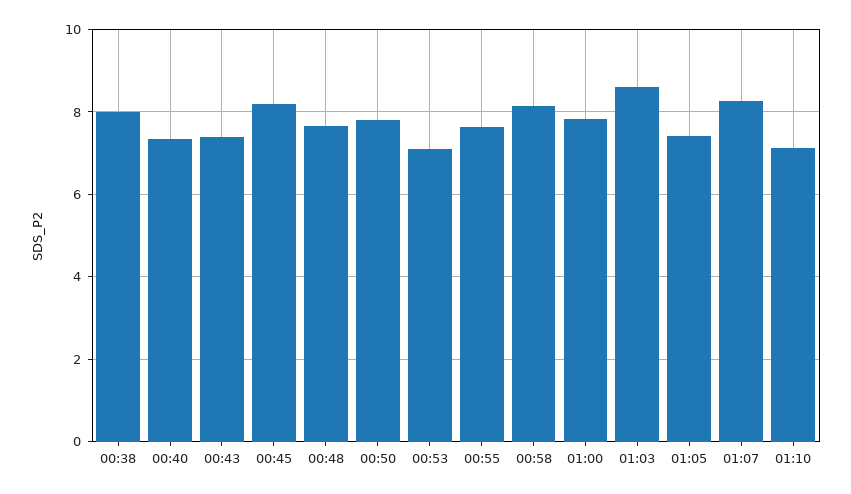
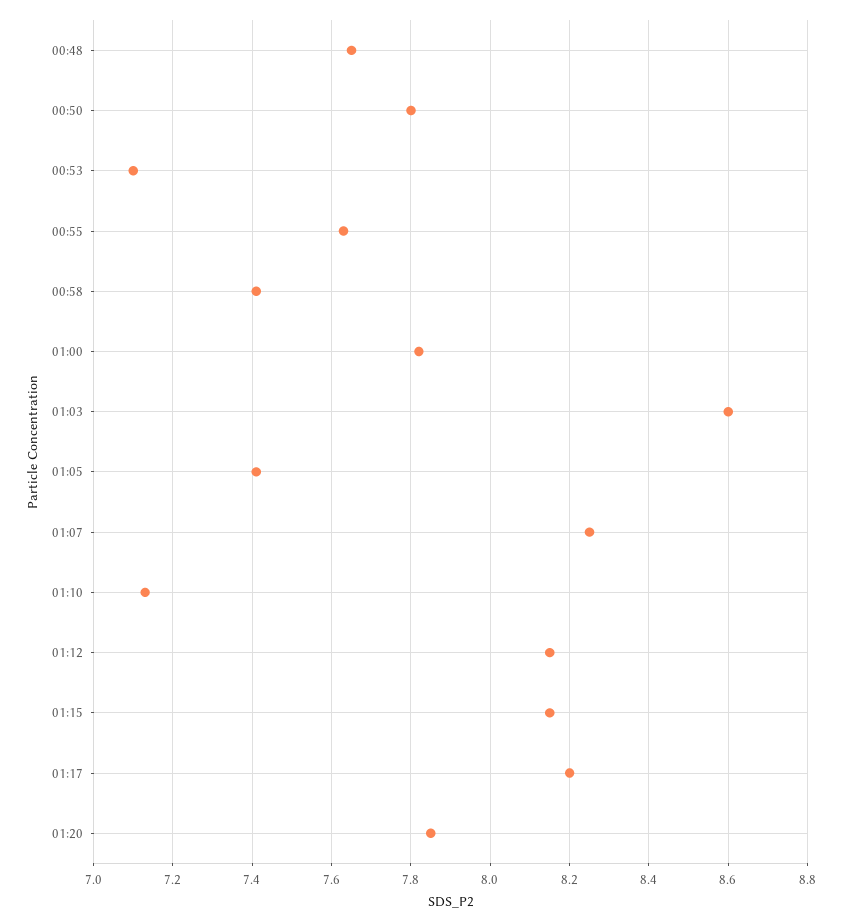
00:38: 8 -> none
00:40: 7.4 -> none
00:43: 7.4 -> none
00:45: 8.2 -> none
00:58: 8.2 -> 7.4
01:12: none -> 8.15
01:15: none -> 8.15
01:17: none -> 8.2
01:20: none -> 7.85

